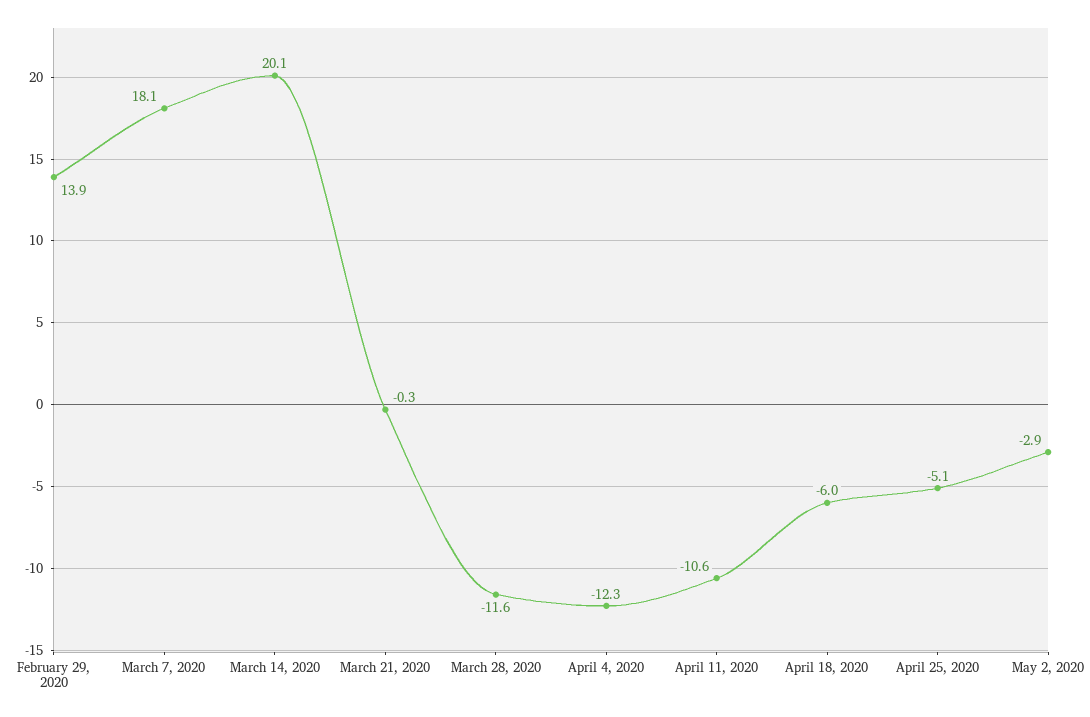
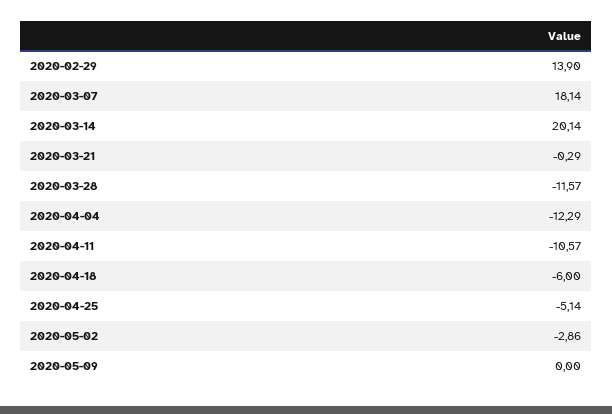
2020-05-09: none -> 0

